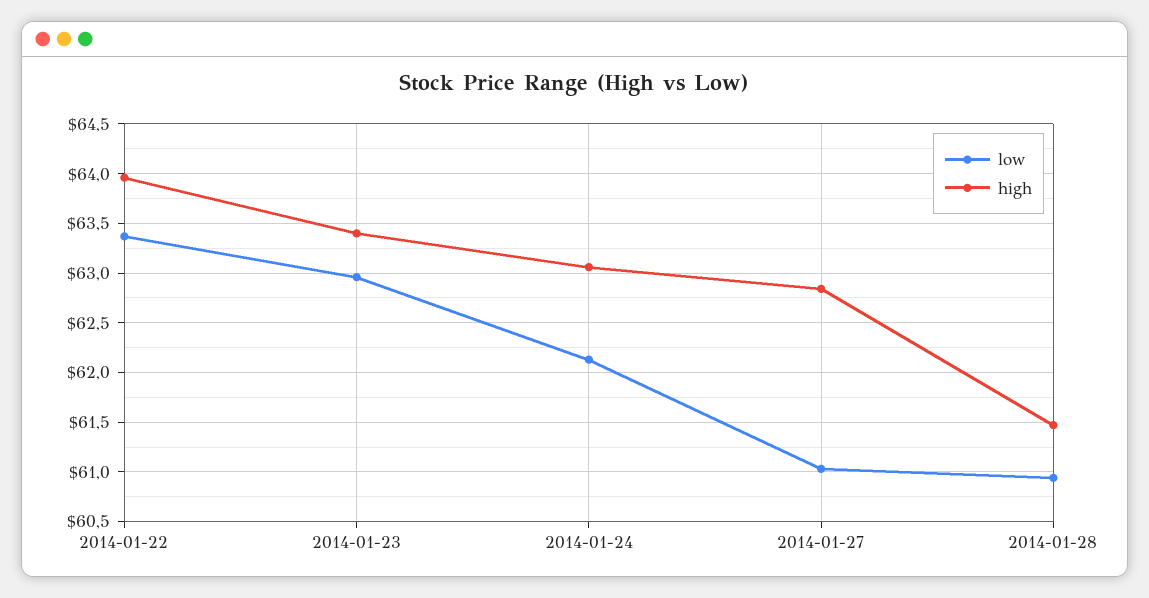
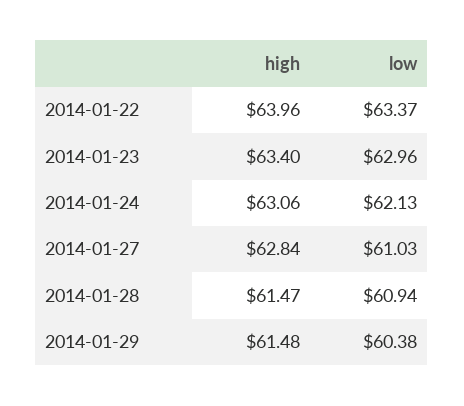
high, 2014-01-29: none -> 61.48
low, 2014-01-29: none -> 60.38

